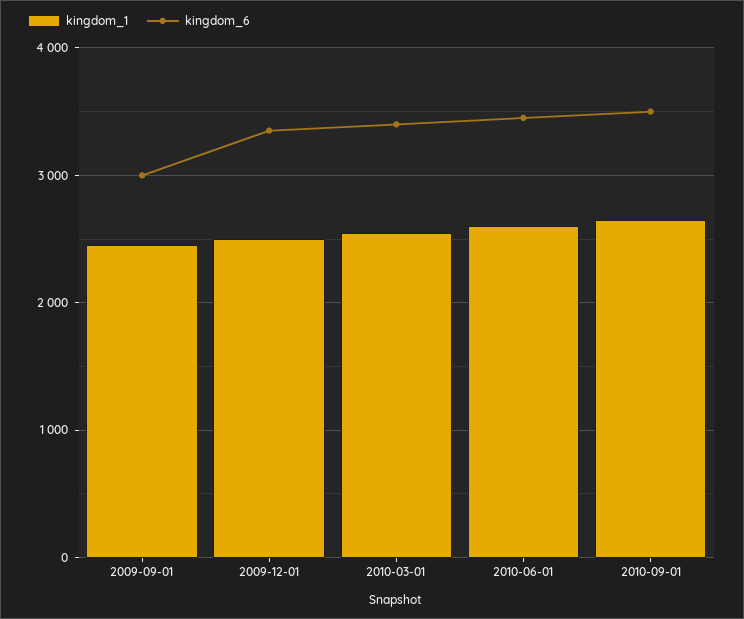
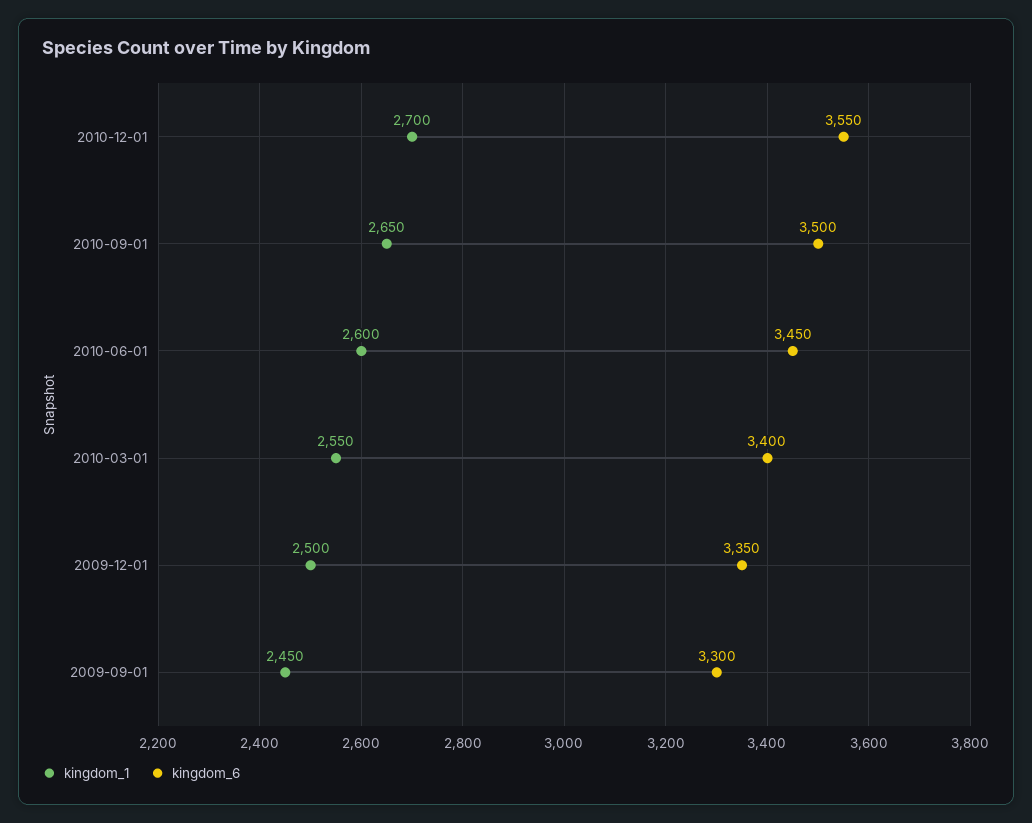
kingdom_6, 2009-09-01: 3000 -> 3300
kingdom_1, 2010-12-01: none -> 2700
kingdom_6, 2010-12-01: none -> 3550

